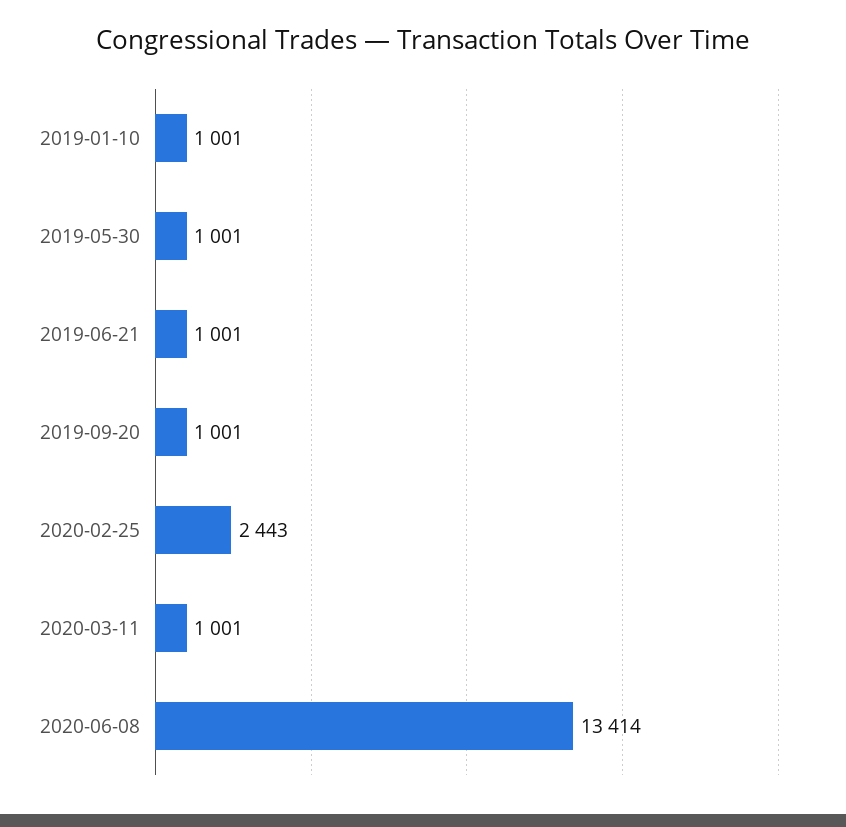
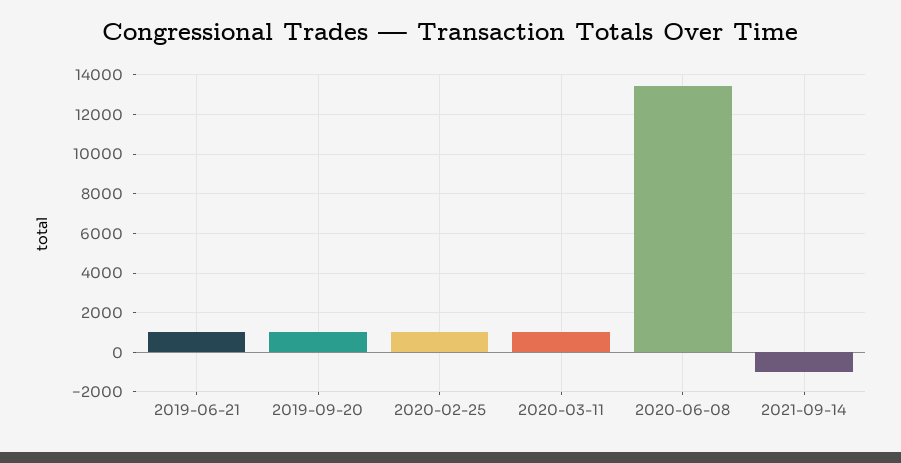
2019-01-10: 1001 -> none
2019-05-30: 1001 -> none
2020-02-25: 2443 -> 1000
2021-09-14: none -> -1000

